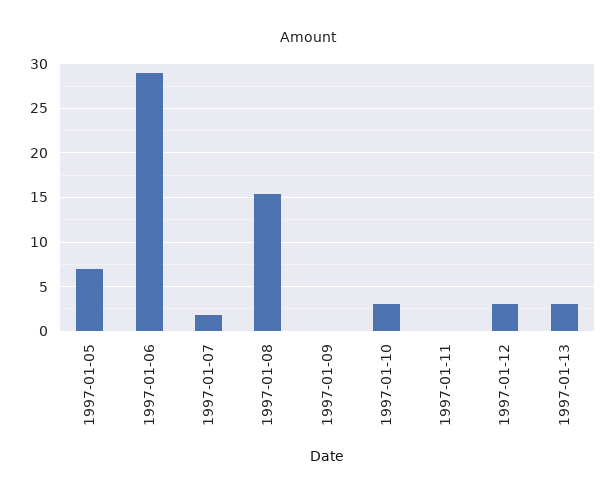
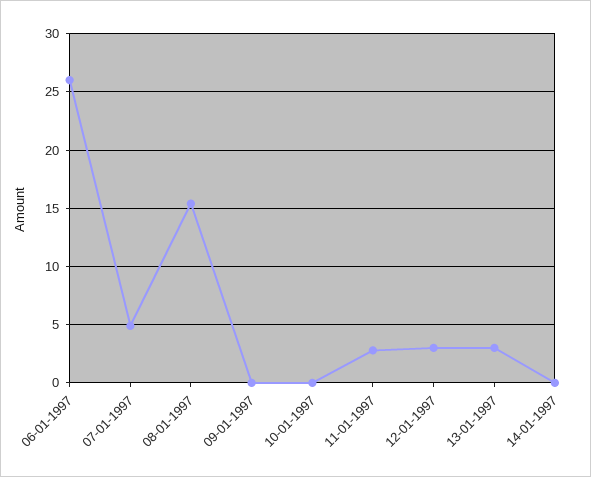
1997-01-05: 7 -> none
1997-01-06: 29 -> 26
1997-01-07: 2 -> 5
1997-01-10: 3 -> 0
1997-01-11: 0 -> 3
14-01-1997: none -> 0

